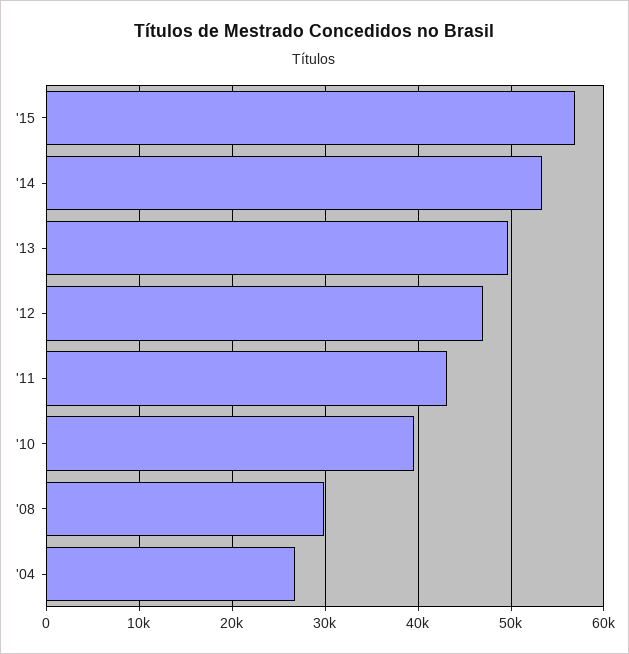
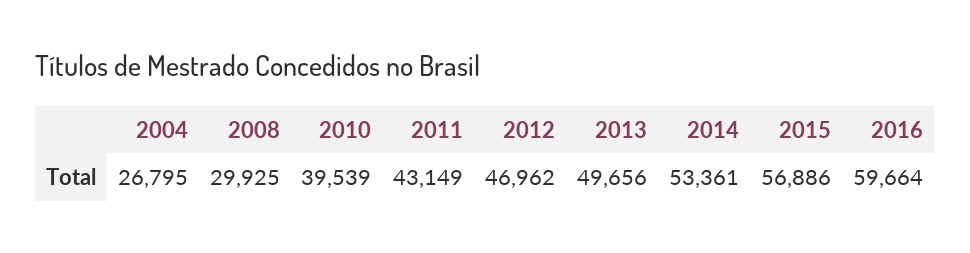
2016: none -> 59664

